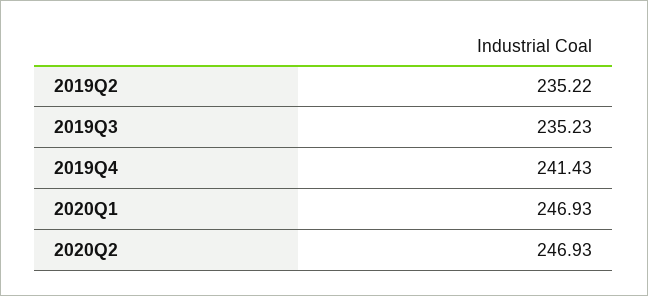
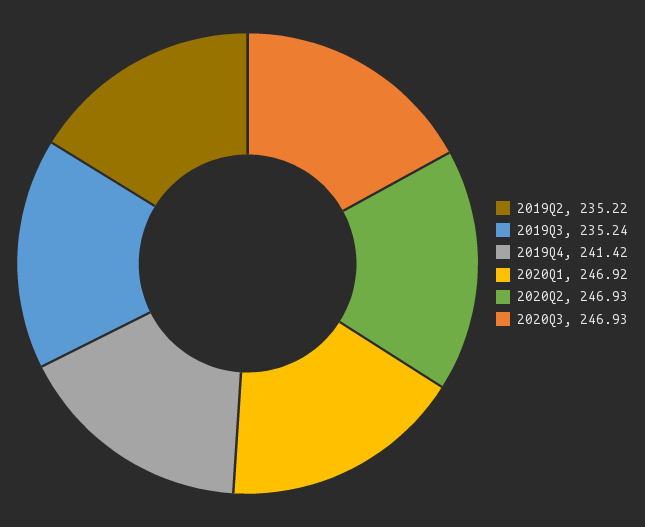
2019Q3: 235.23 -> 235.24
2019Q4: 241.43 -> 241.42
2020Q1: 246.93 -> 246.92
2020Q3: none -> 246.93

